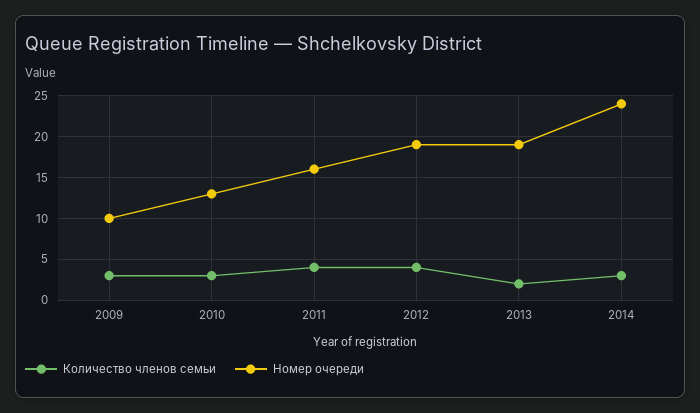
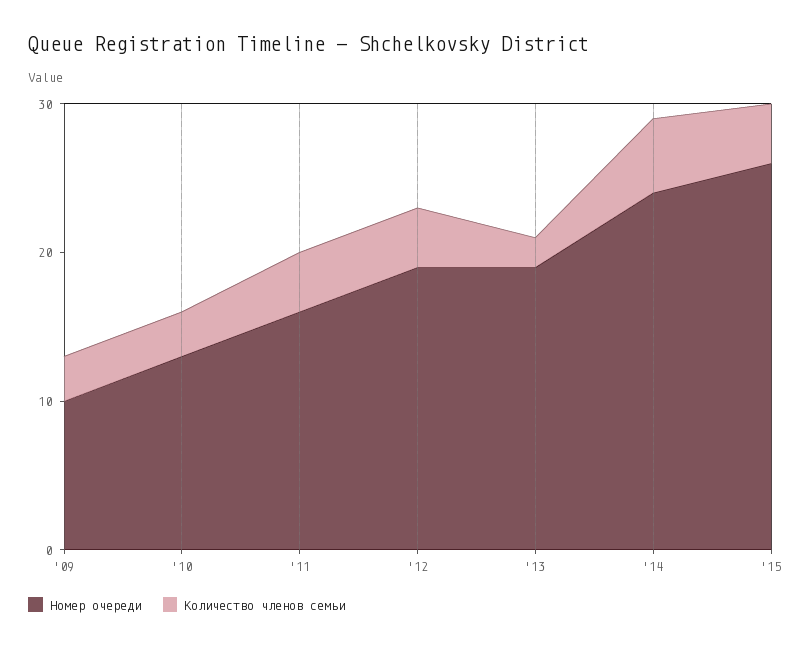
Количество членов семьи, 2014: 3 -> 5
Номер очереди, '15: none -> 26
Количество членов семьи, '15: none -> 4

